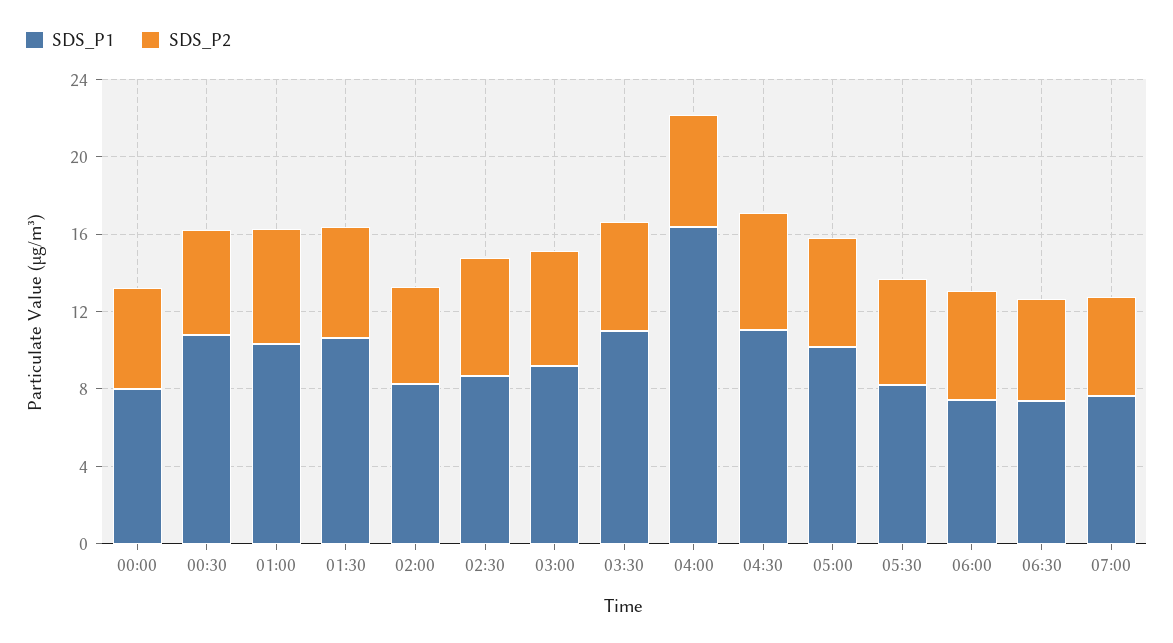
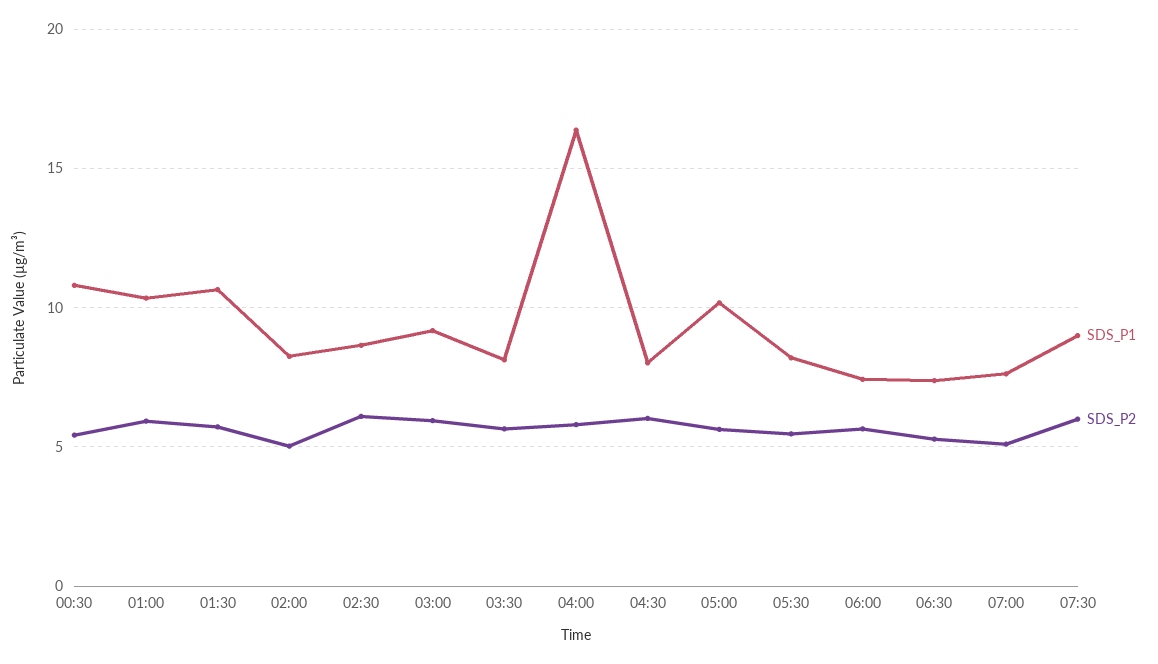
SDS_P1, 00:00: 8 -> none
SDS_P2, 00:00: 5 -> none
SDS_P1, 03:30: 11 -> 8
SDS_P1, 04:30: 11 -> 8
SDS_P1, 07:30: none -> 9
SDS_P2, 07:30: none -> 6

